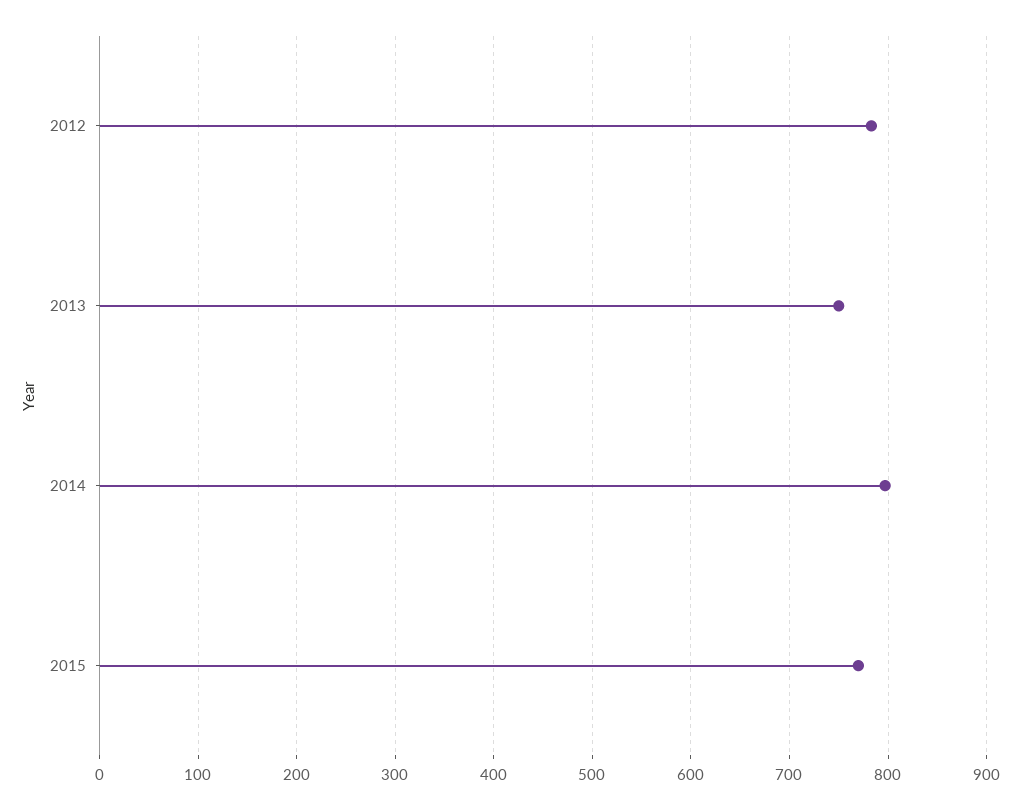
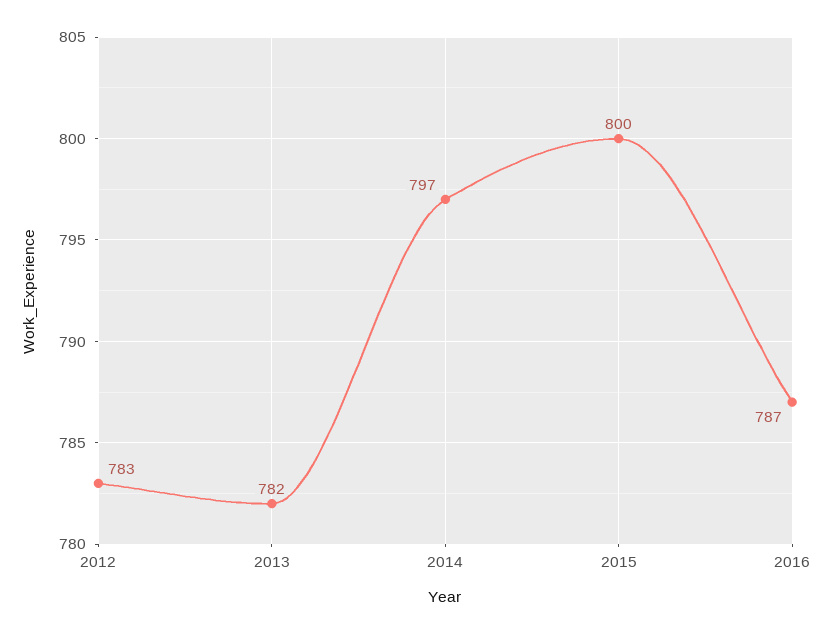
2013: 750 -> 782
2015: 770 -> 800
2016: none -> 787

